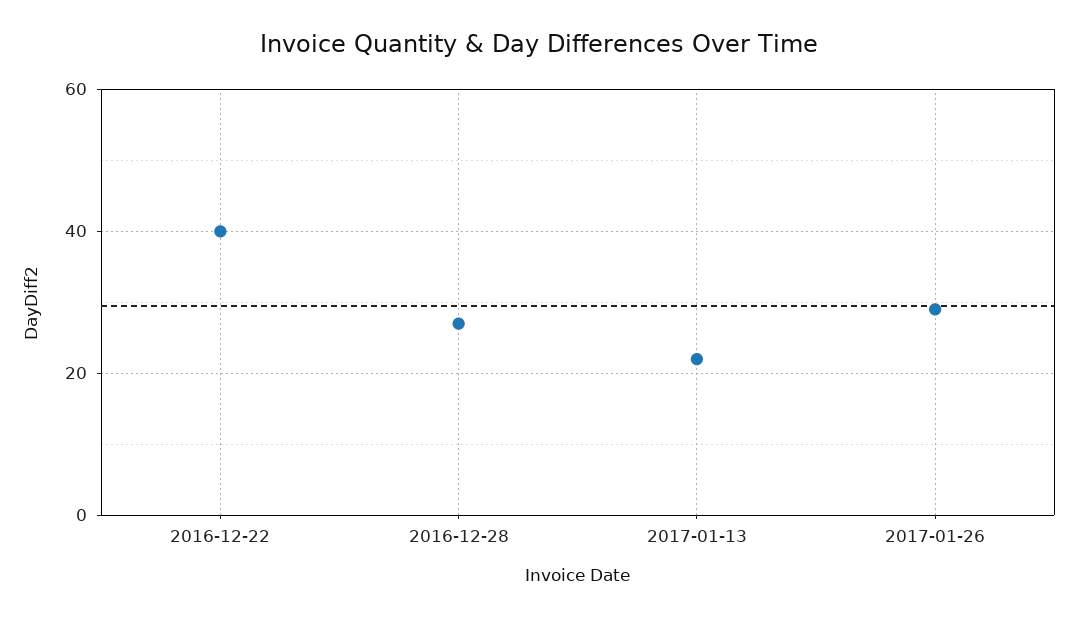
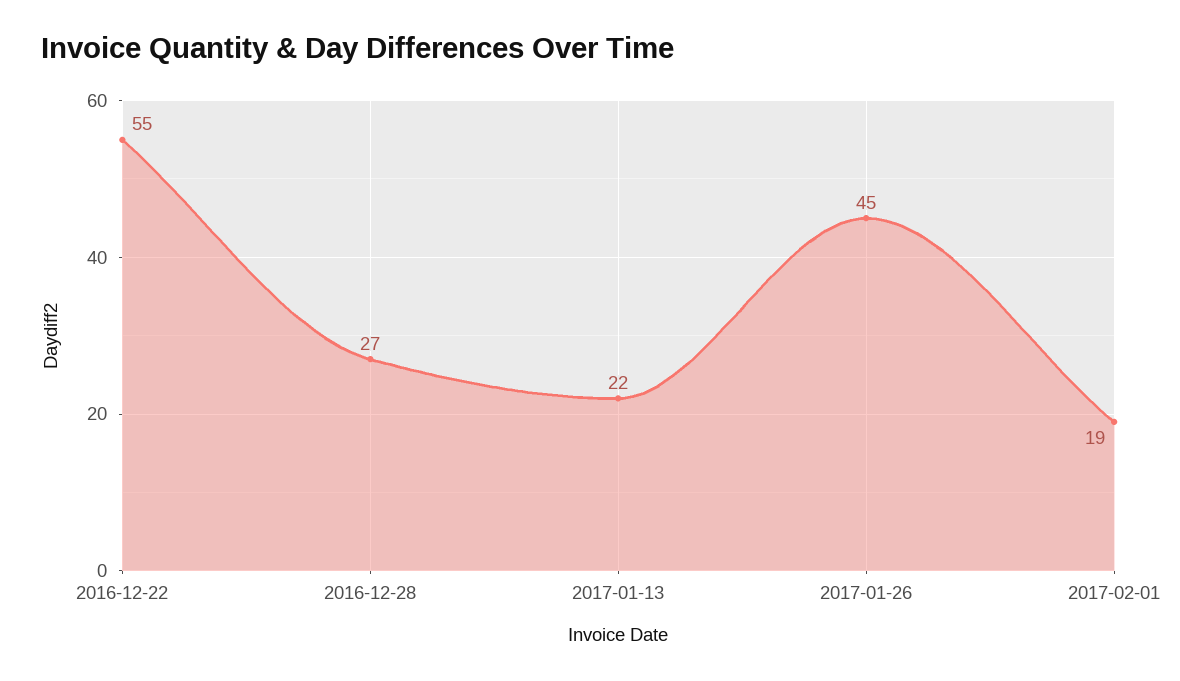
2016-12-22: 40 -> 55
2017-01-26: 30 -> 45
2017-02-01: none -> 19

